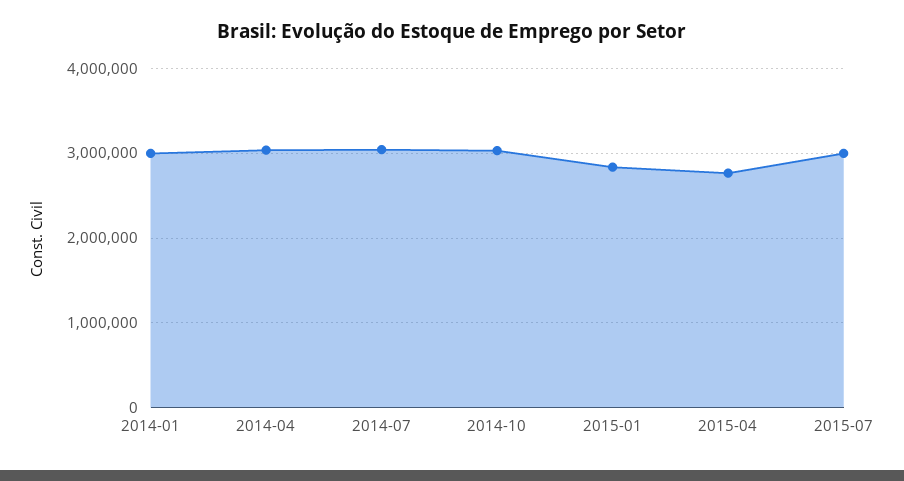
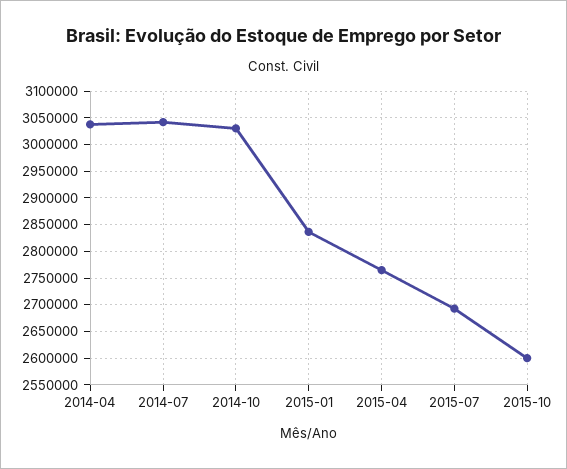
2014-01: 3000000 -> none
2015-07: 3000000 -> 2700000
2015-10: none -> 2600000

